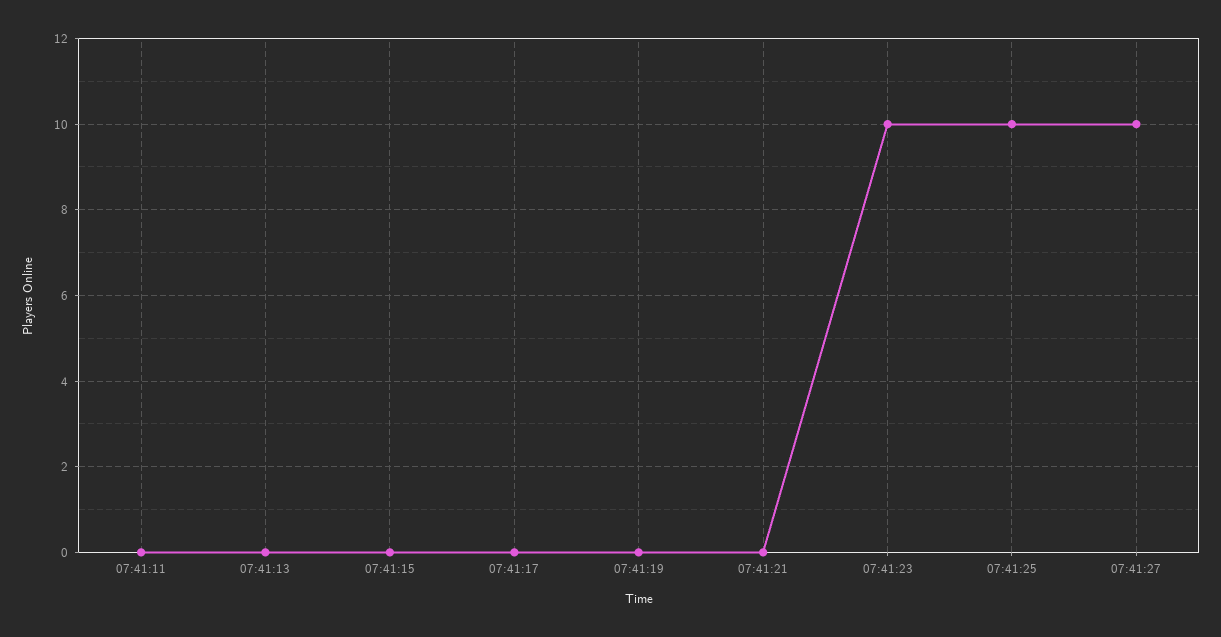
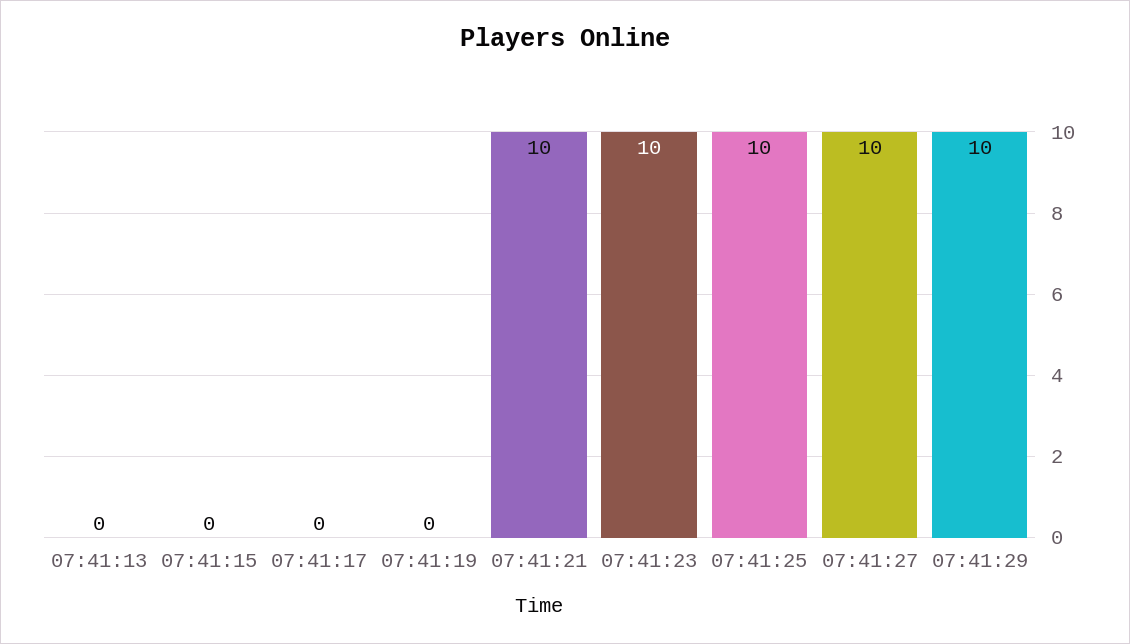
07:41:11: 0 -> none
07:41:21: 0 -> 10
07:41:29: none -> 10

